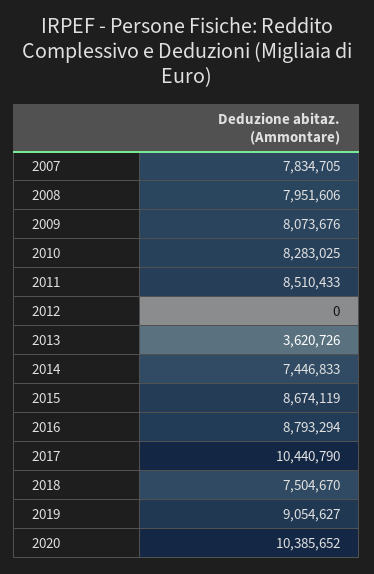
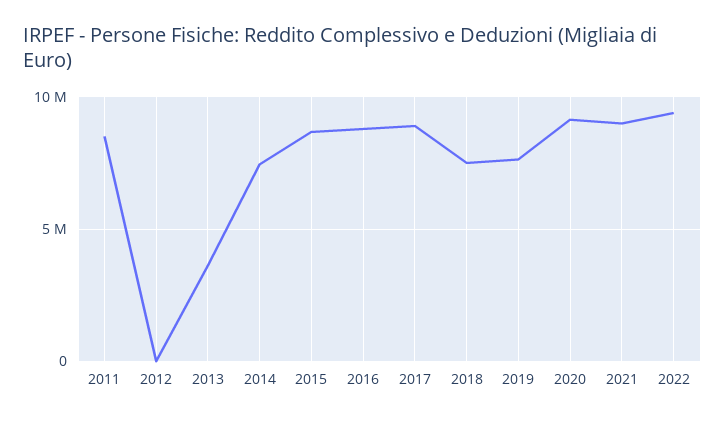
2007: 7834705 -> none
2008: 7951606 -> none
2009: 8073676 -> none
2010: 8283025 -> none
2017: 10440790 -> 9000000
2019: 9054627 -> 7500000
2020: 10385652 -> 9000000
2021: none -> 9000000
2022: none -> 9500000

